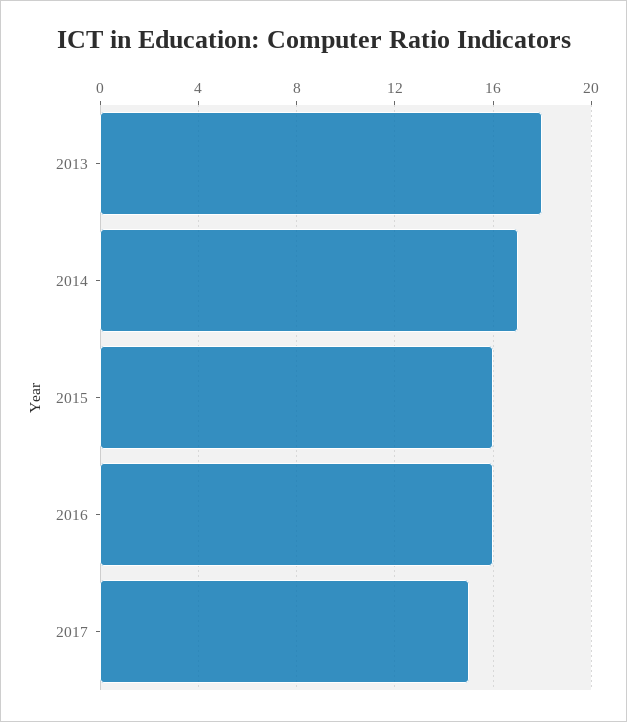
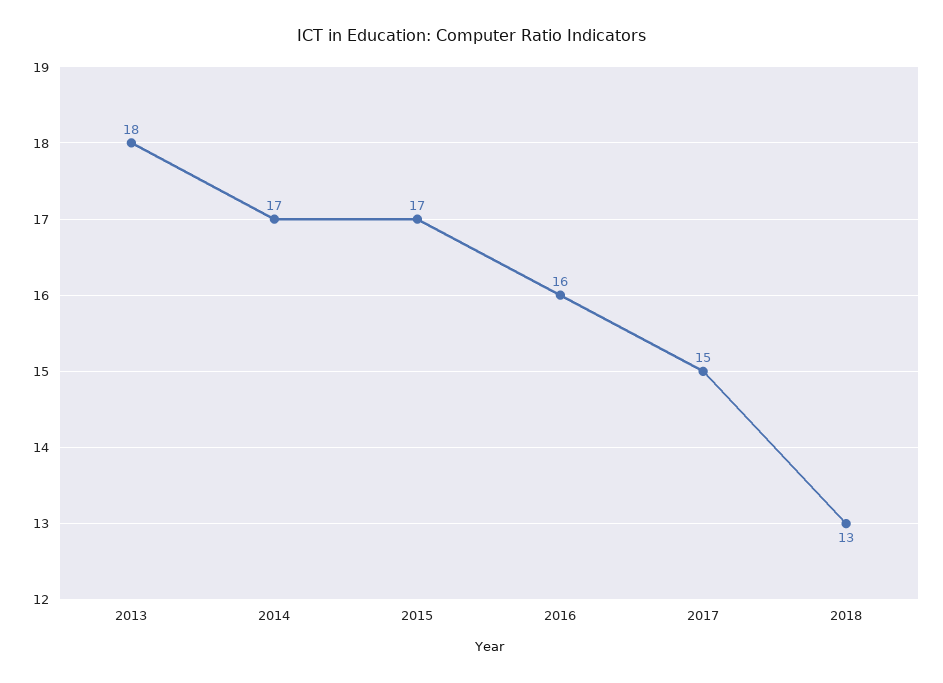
2015: 16 -> 17
2018: none -> 13

